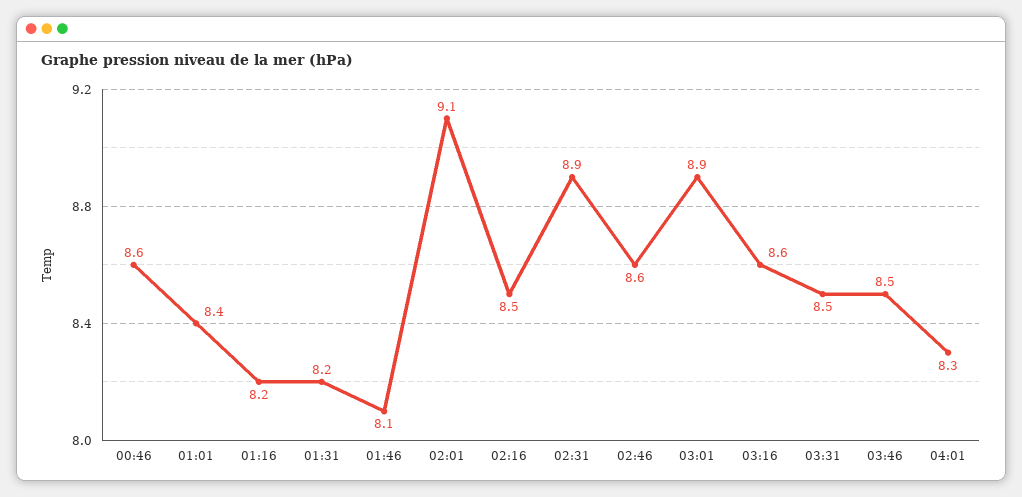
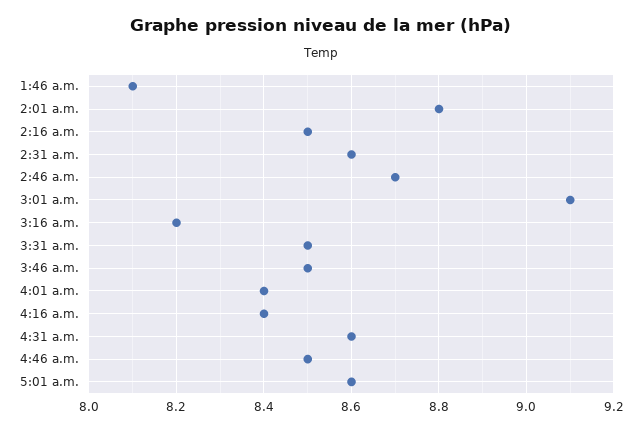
00:46: 8.6 -> none
01:01: 8.4 -> none
01:16: 8.2 -> none
01:31: 8.2 -> none
02:01: 9.1 -> 8.8
02:31: 8.9 -> 8.6
02:46: 8.6 -> 8.7
03:01: 8.9 -> 9.1
03:16: 8.6 -> 8.2
04:01: 8.3 -> 8.4
4:16 a.m.: none -> 8.4
4:31 a.m.: none -> 8.6
4:46 a.m.: none -> 8.5
5:01 a.m.: none -> 8.6

